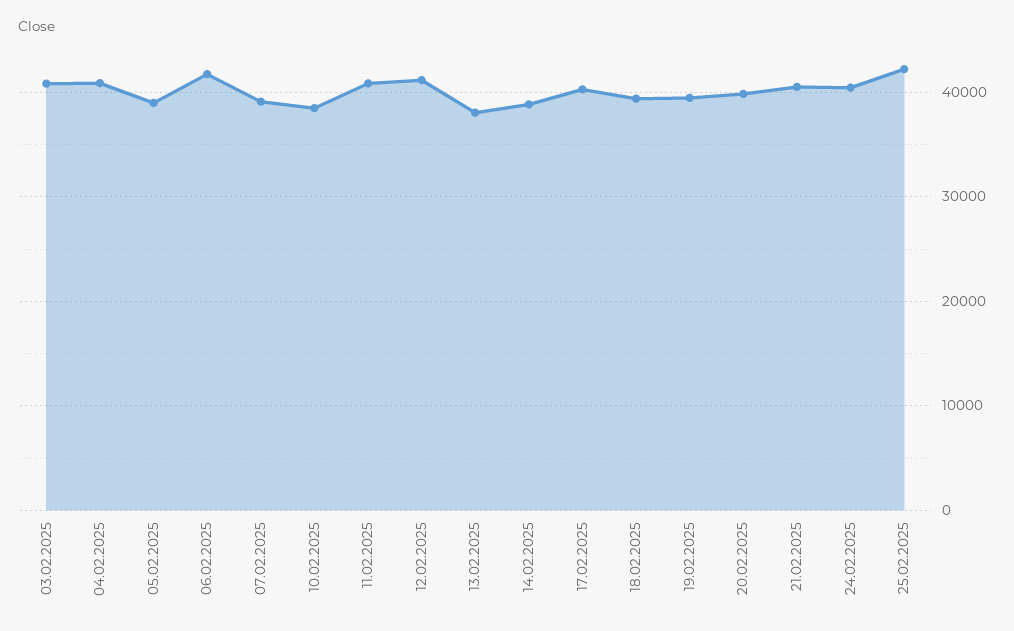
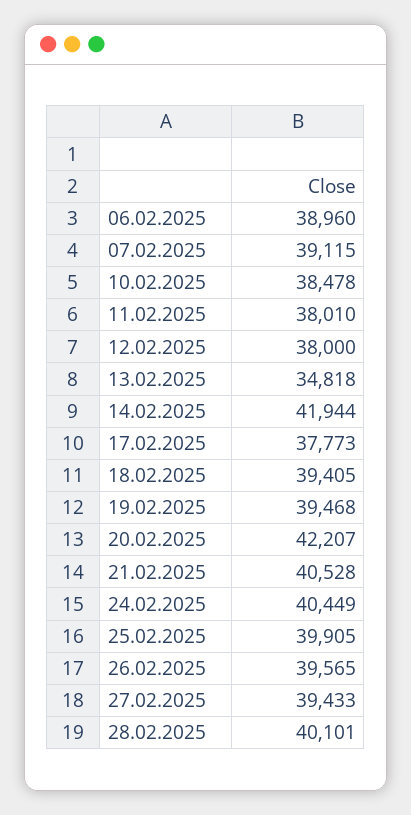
03.02.2025: 41000 -> none
04.02.2025: 41000 -> none
05.02.2025: 39000 -> none
06.02.2025: 42000 -> 38960
11.02.2025: 41000 -> 38010
12.02.2025: 41000 -> 38000
13.02.2025: 38000 -> 34818
14.02.2025: 39000 -> 41944
17.02.2025: 40000 -> 37773
20.02.2025: 40000 -> 42207
25.02.2025: 42000 -> 39905
26.02.2025: none -> 39565
27.02.2025: none -> 39433
28.02.2025: none -> 40101

